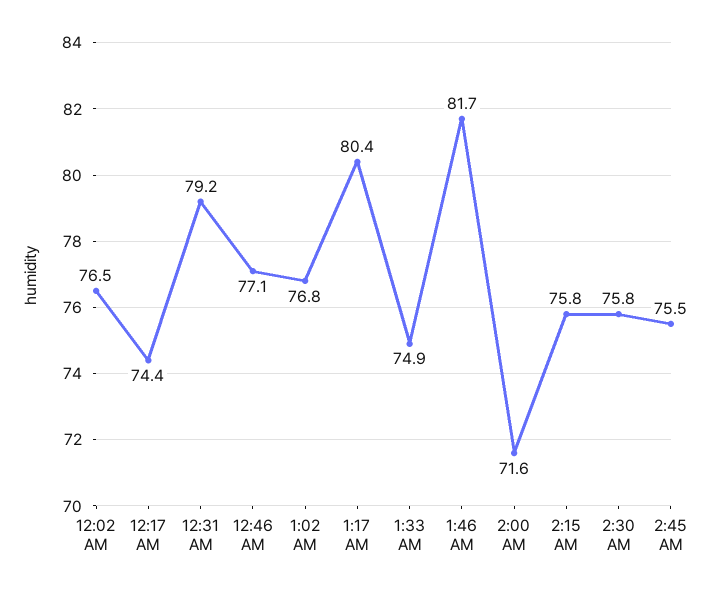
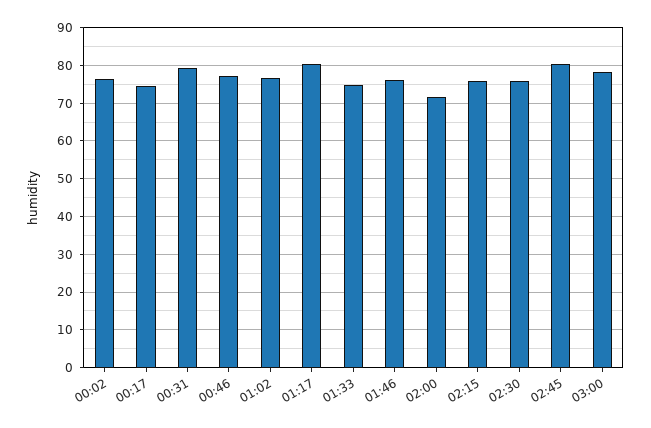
1:46 AM: 81.7 -> 76
2:45 AM: 75.5 -> 80
03:00: none -> 78

